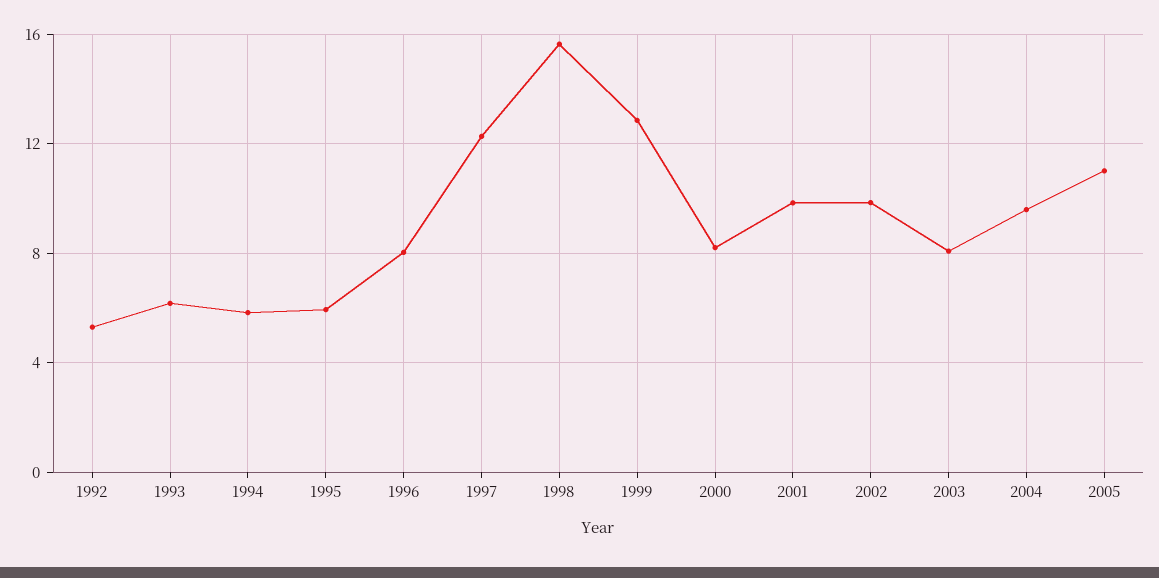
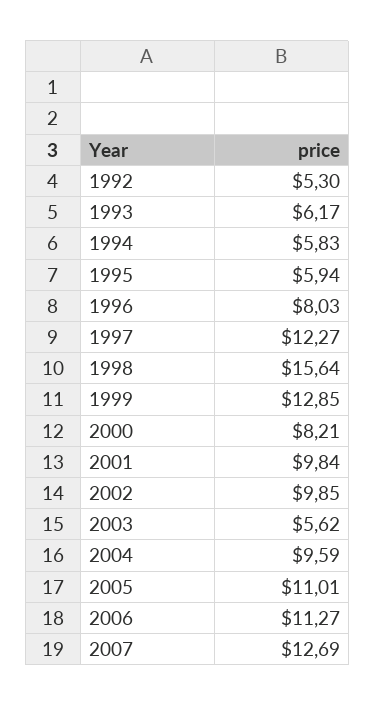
2003: 8 -> 5.62
2006: none -> 11.27
2007: none -> 12.69

